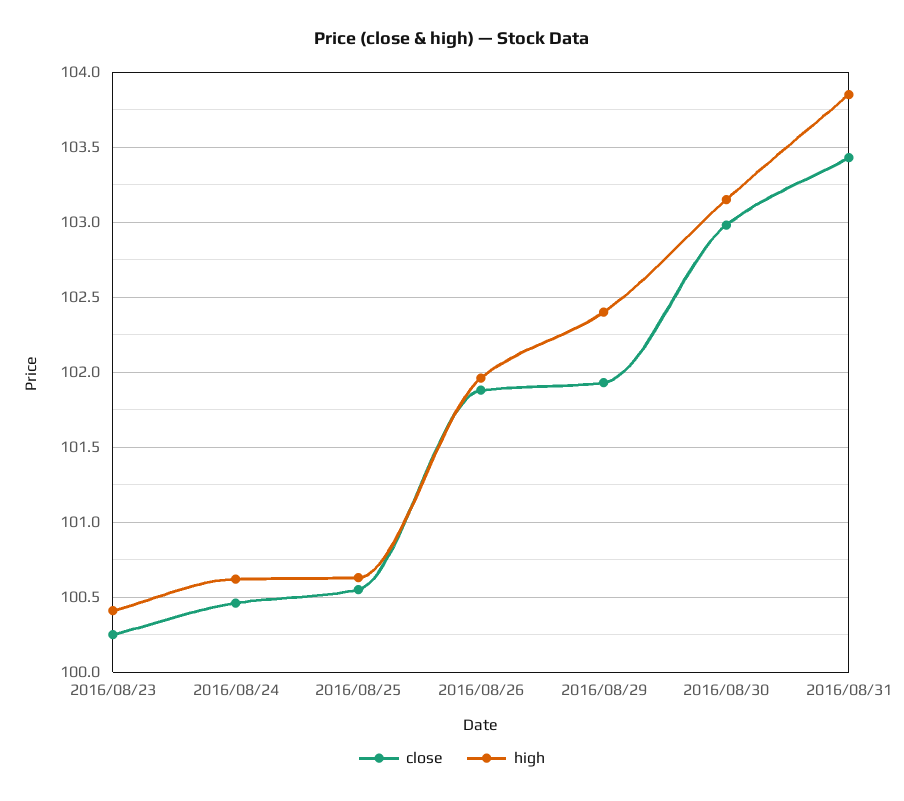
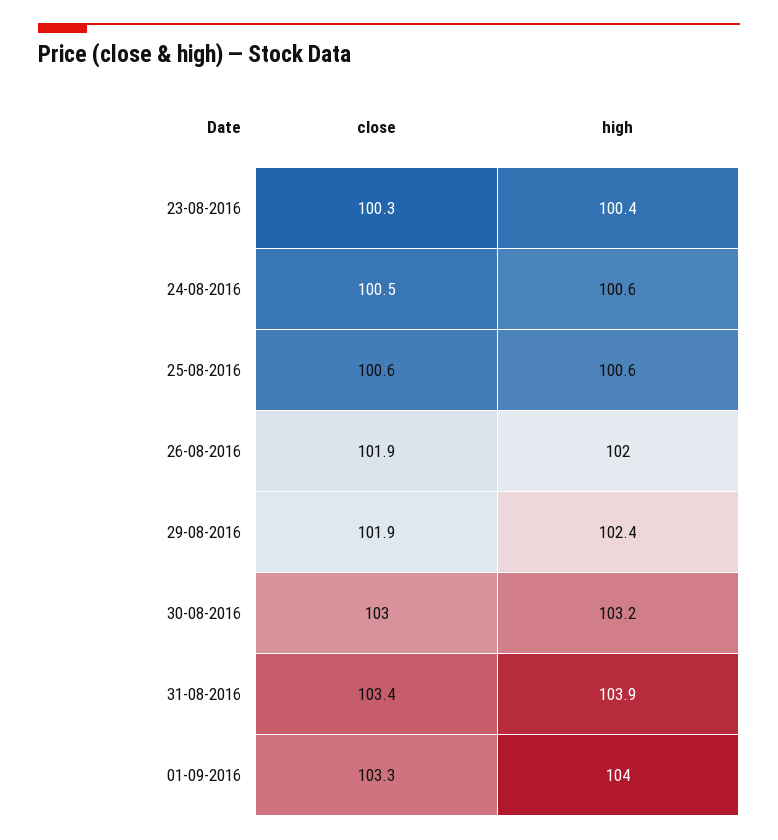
close, 01-09-2016: none -> 103.3
high, 01-09-2016: none -> 104

